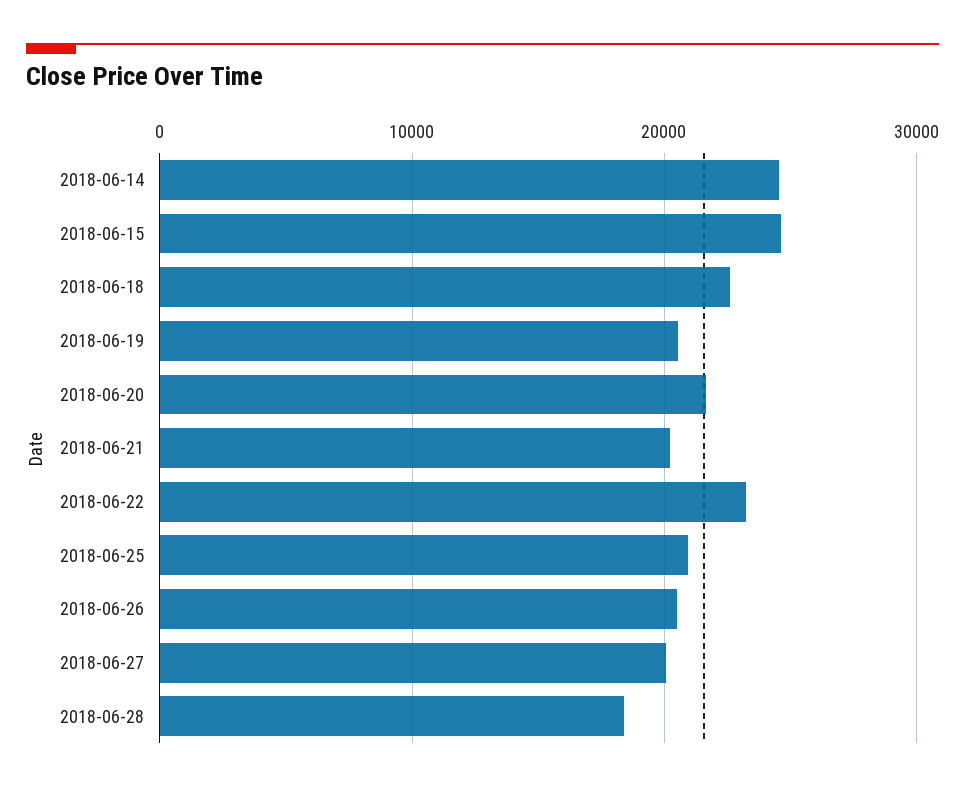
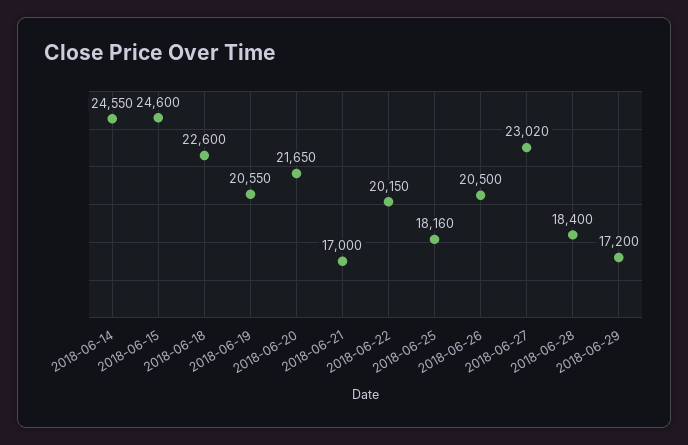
2018-06-21: 20000 -> 17000
2018-06-22: 23000 -> 20150
2018-06-25: 21000 -> 18160
2018-06-27: 20000 -> 23020
2018-06-29: none -> 17200

